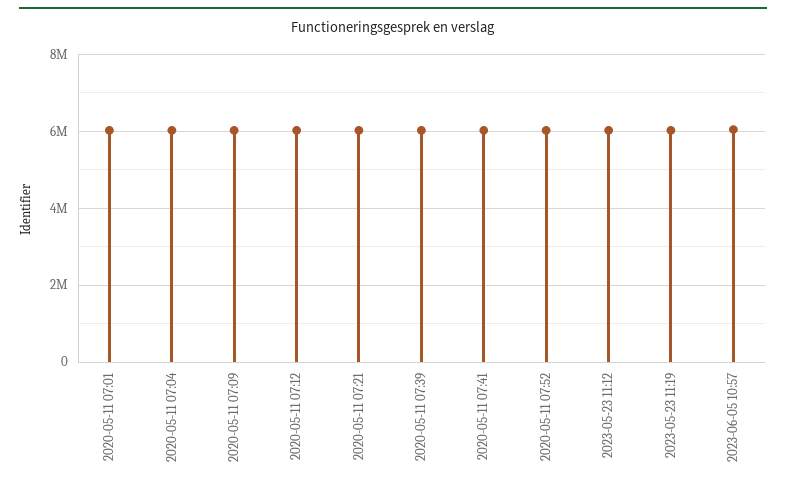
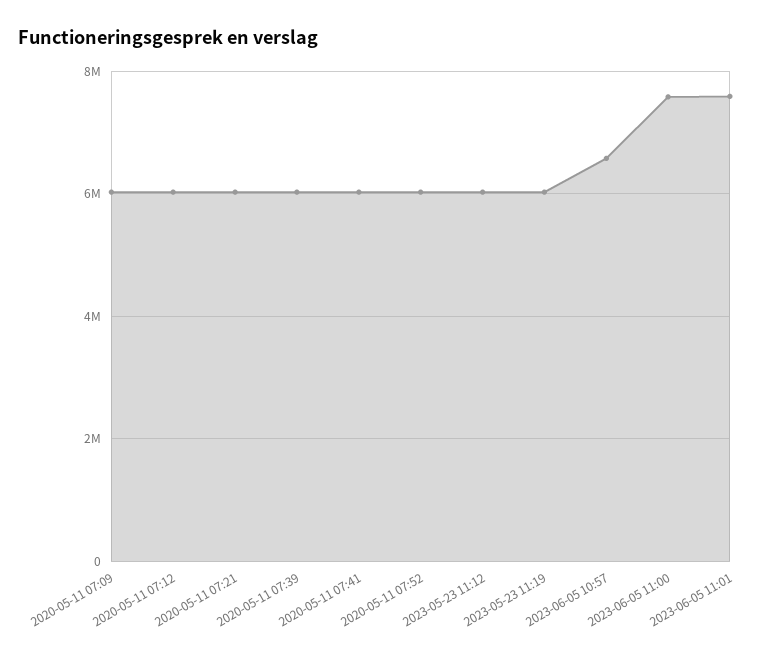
2020-05-11 07:01: 6000000 -> none
2020-05-11 07:04: 6000000 -> none
2023-06-05 10:57: 6000000 -> 6600000
2023-06-05 11:00: none -> 7600000
2023-06-05 11:01: none -> 7600000

